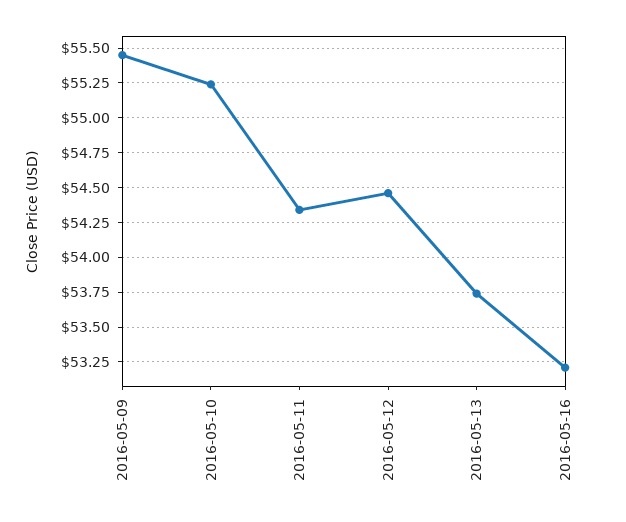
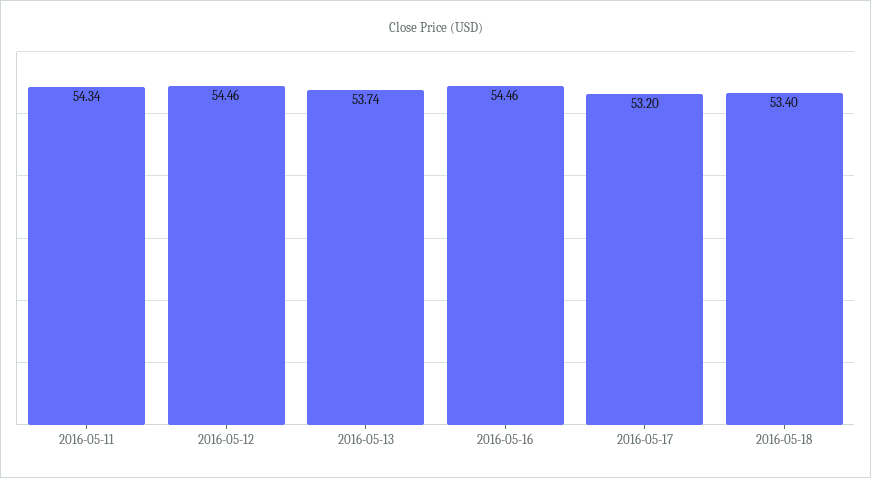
2016-05-09: 55.45 -> none
2016-05-10: 55.25 -> none
2016-05-16: 53.2 -> 54.46
2016-05-17: none -> 53.2
2016-05-18: none -> 53.4

